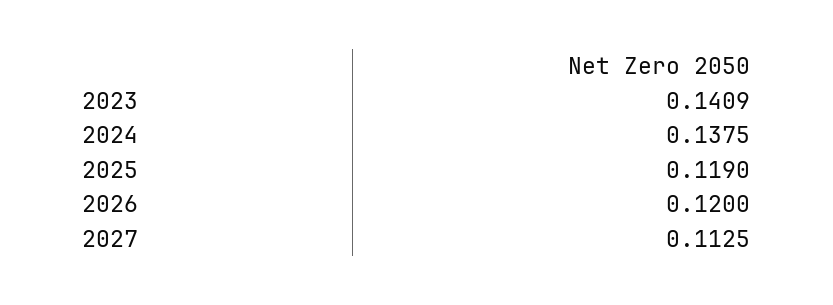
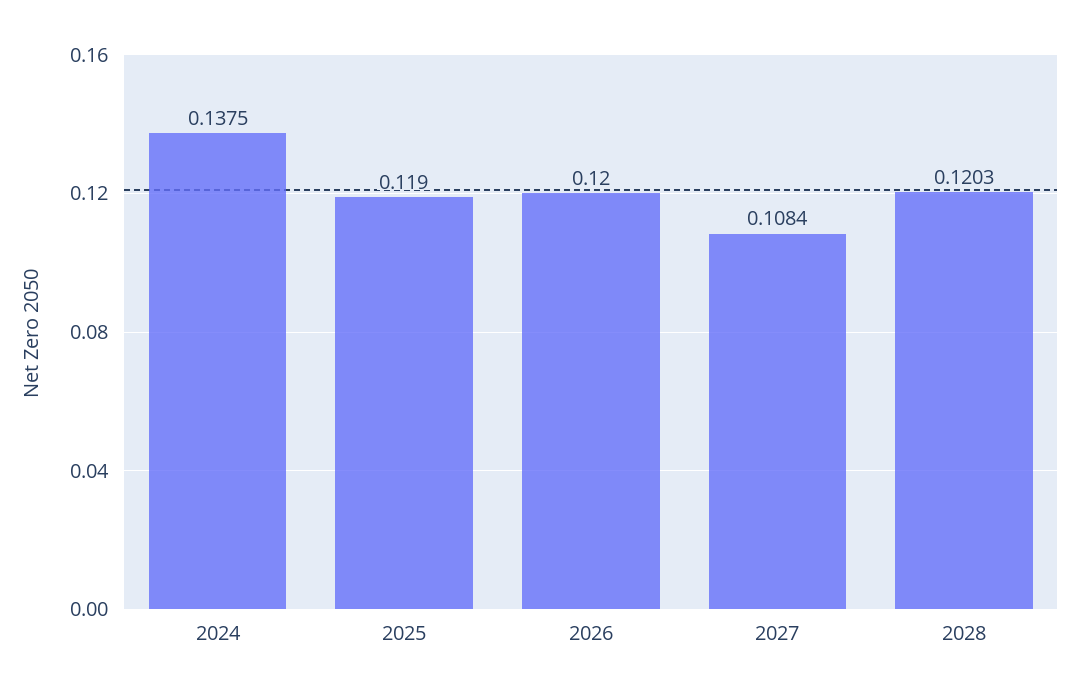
2023: 0.1409 -> none
2027: 0.1125 -> 0.1084
2028: none -> 0.1203

